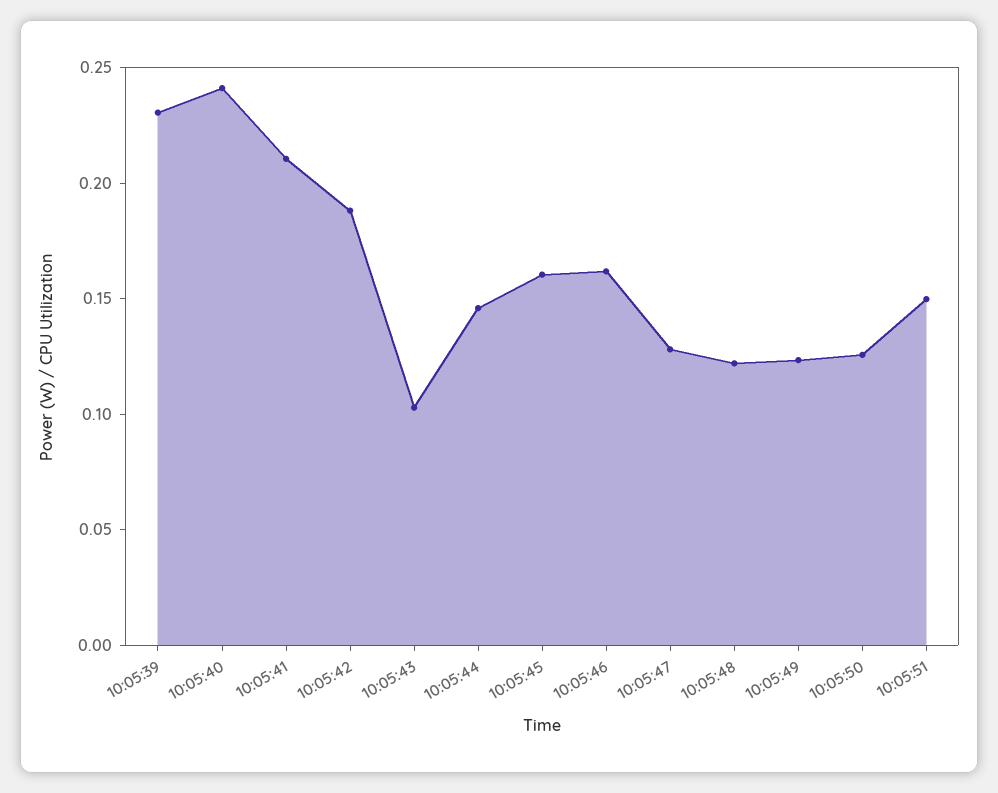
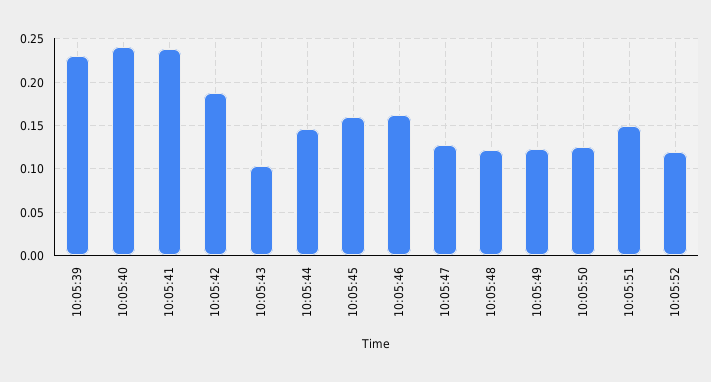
10:05:41: 0.21 -> 0.24
10:05:52: none -> 0.12

